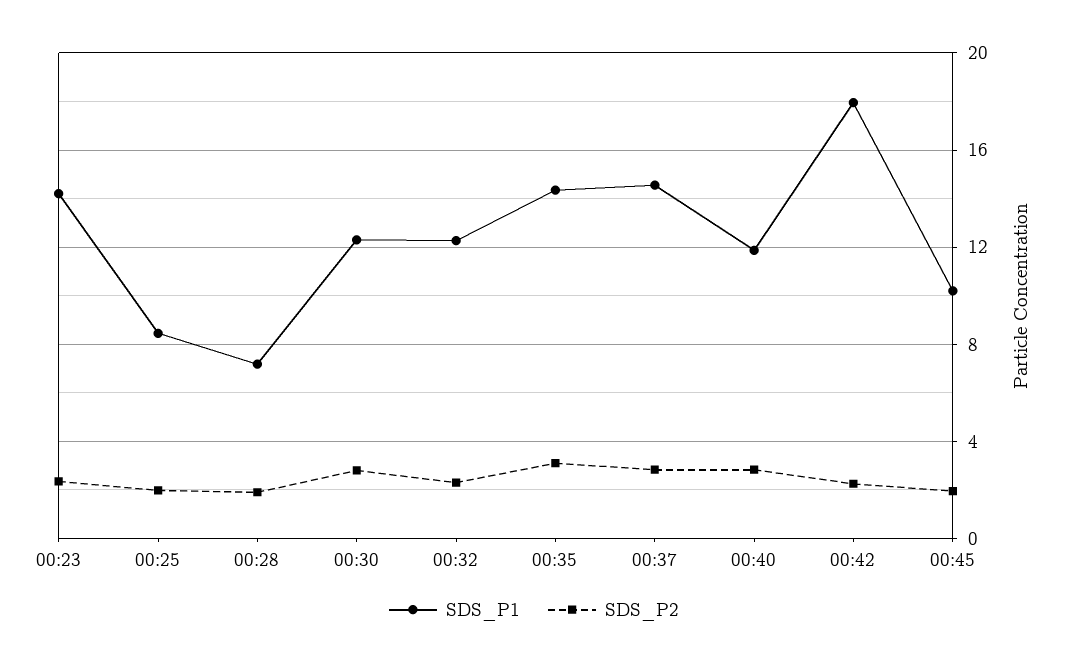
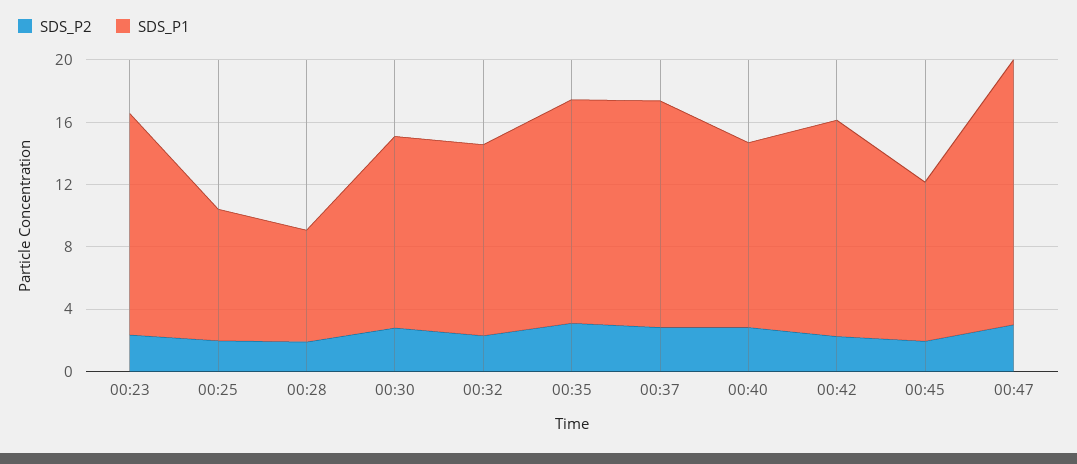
SDS_P1, 00:42: 18 -> 14
SDS_P2, 00:47: none -> 3
SDS_P1, 00:47: none -> 17

